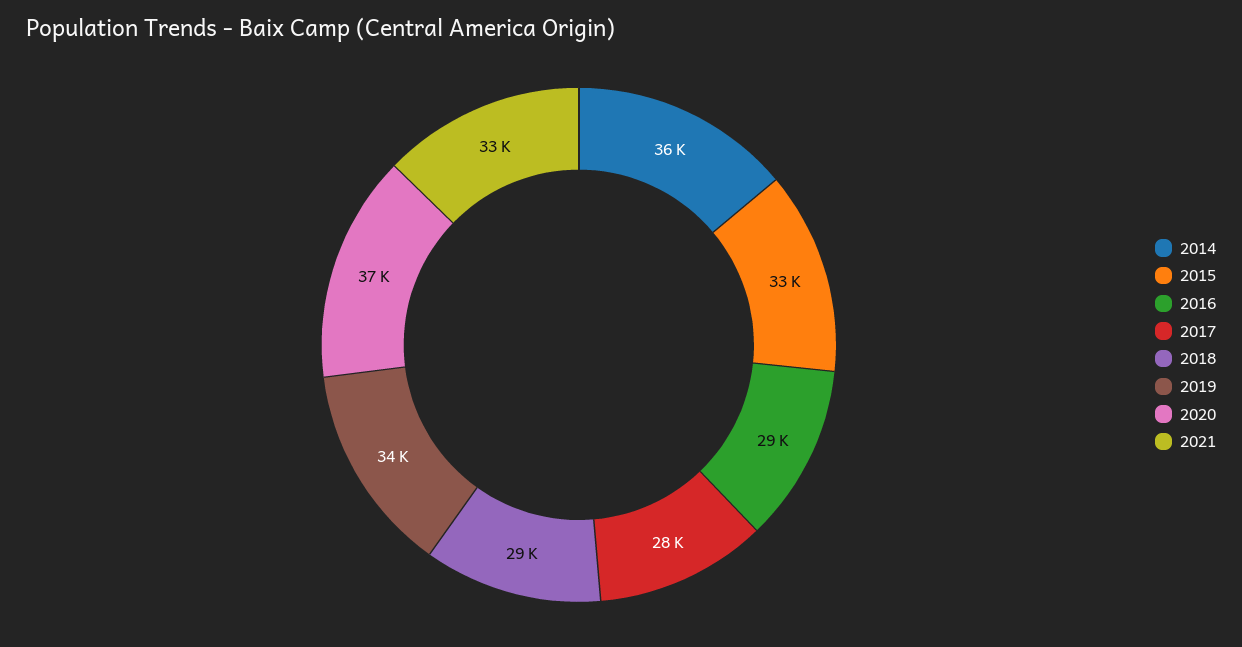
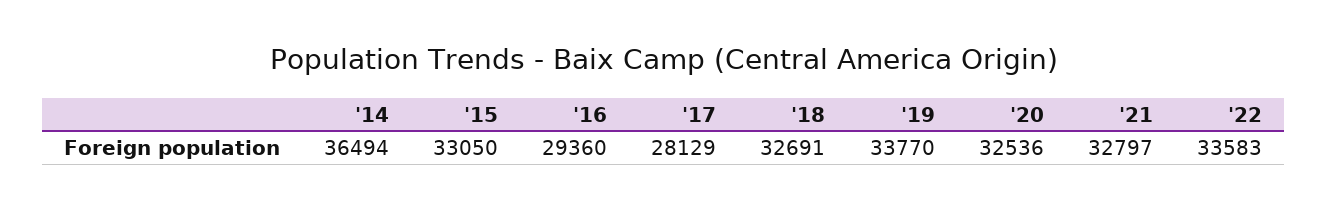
2018: 29000 -> 32691
2020: 37000 -> 32536
'22: none -> 33583

